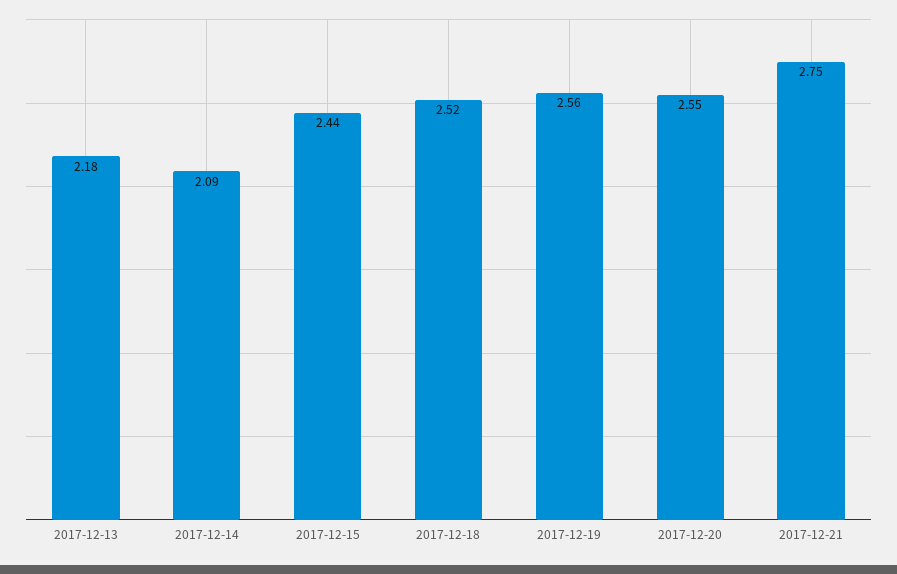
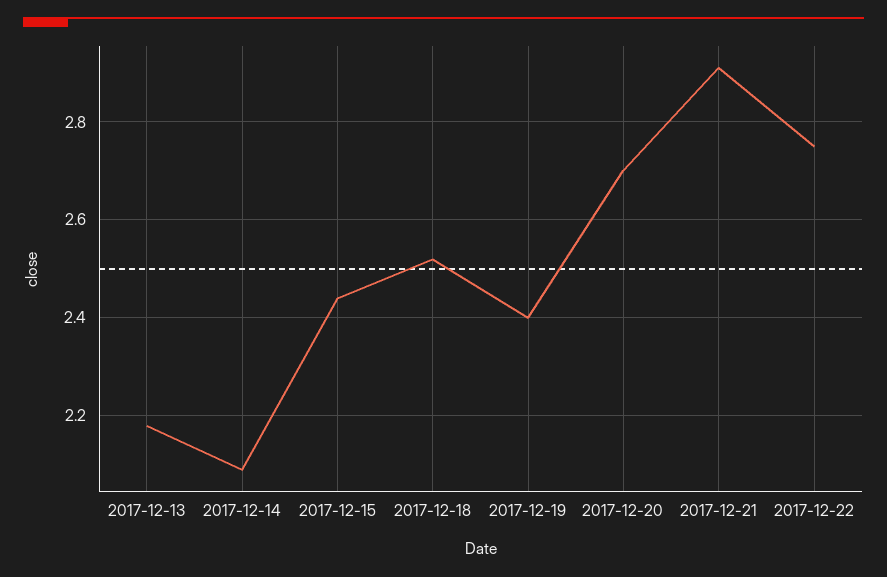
2017-12-19: 2.56 -> 2.4
2017-12-20: 2.55 -> 2.7
2017-12-21: 2.75 -> 2.9
2017-12-22: none -> 2.75

